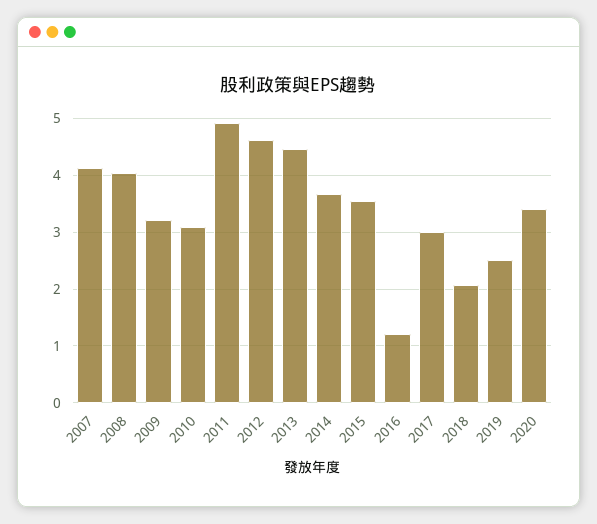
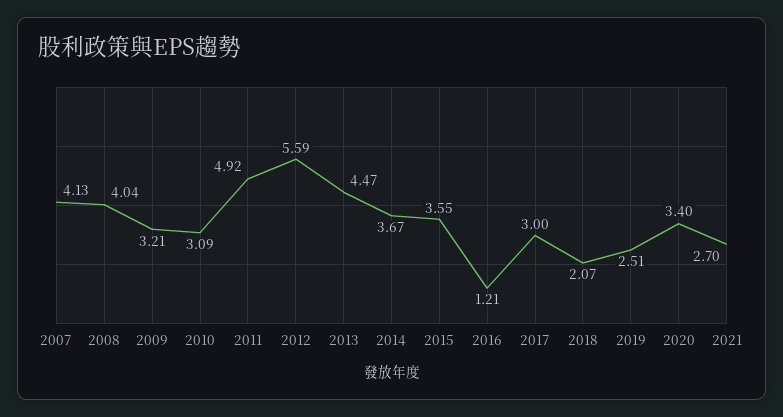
2012: 4.6 -> 5.59
2021: none -> 2.7

